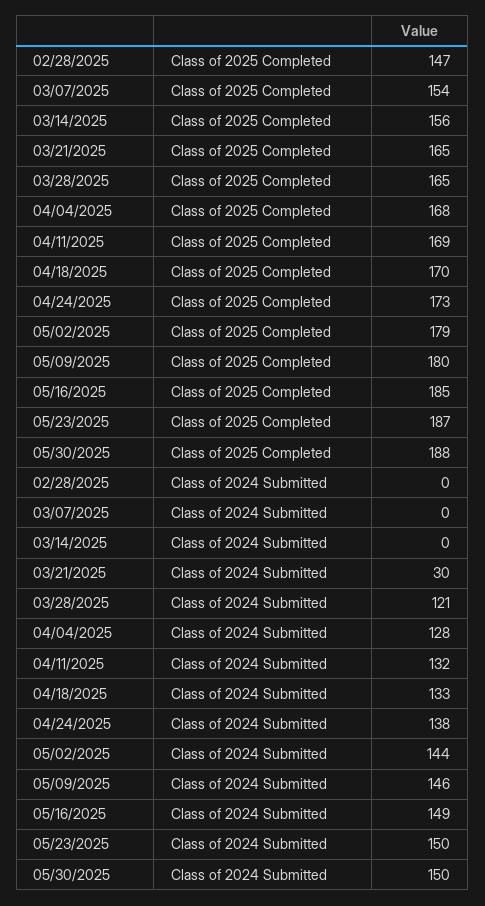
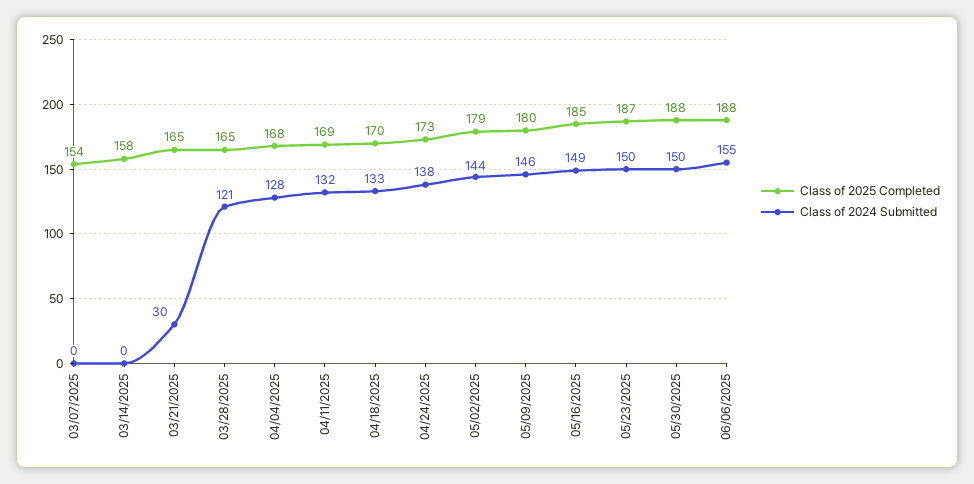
Class of 2025 Completed, 02/28/2025: 147 -> none
Class of 2025 Completed, 03/14/2025: 156 -> 158
Class of 2024 Submitted, 02/28/2025: 0 -> none
Class of 2025 Completed, 06/06/2025: none -> 188
Class of 2024 Submitted, 06/06/2025: none -> 155

